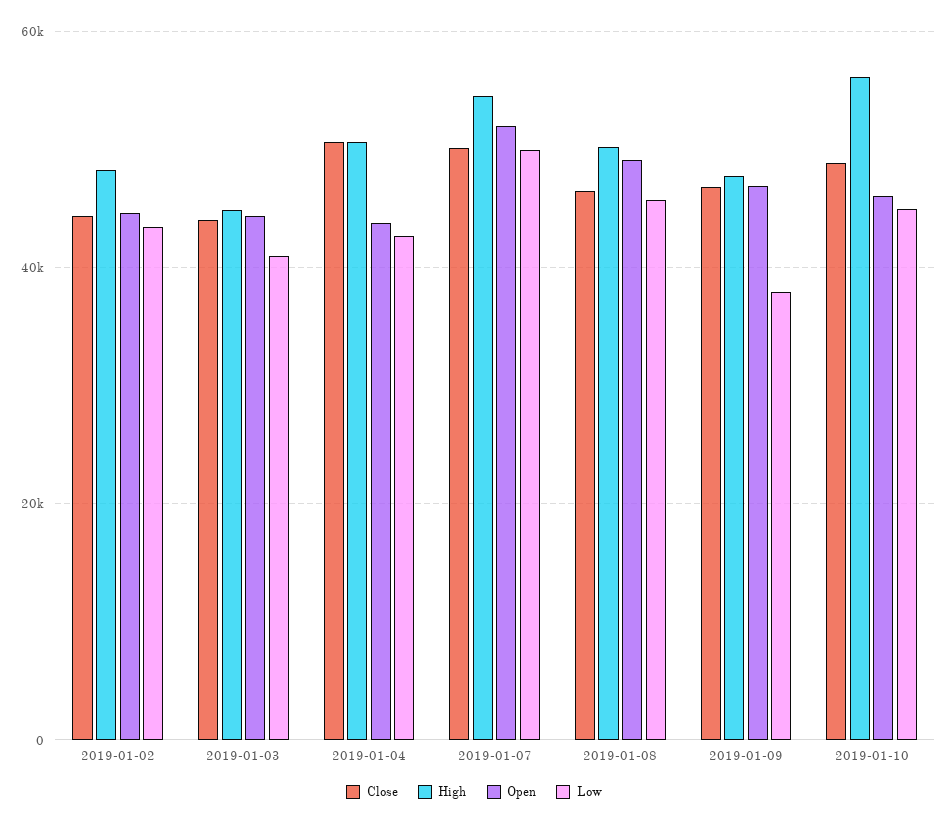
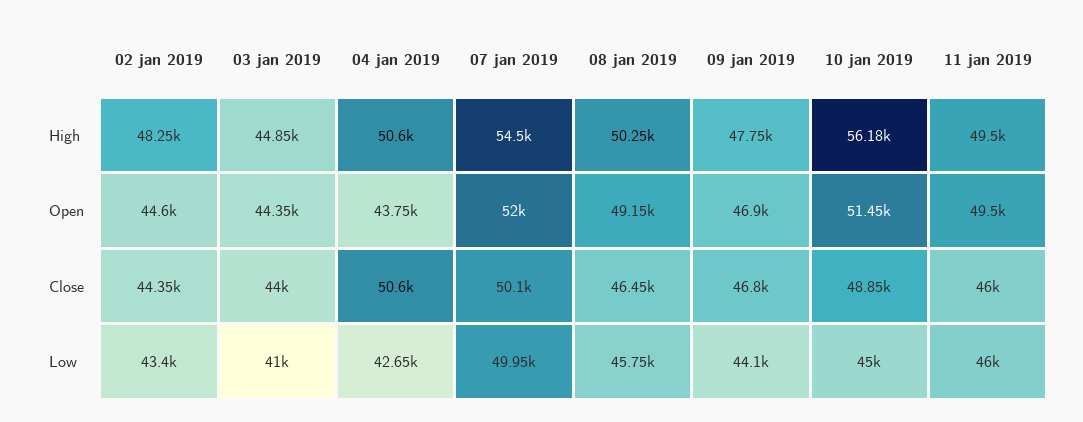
Low, 2019-01-09: 38000 -> 44100
Open, 2019-01-10: 46000 -> 51450
High, 11 jan 2019: none -> 49500
Open, 11 jan 2019: none -> 49500
Close, 11 jan 2019: none -> 46000
Low, 11 jan 2019: none -> 46000

